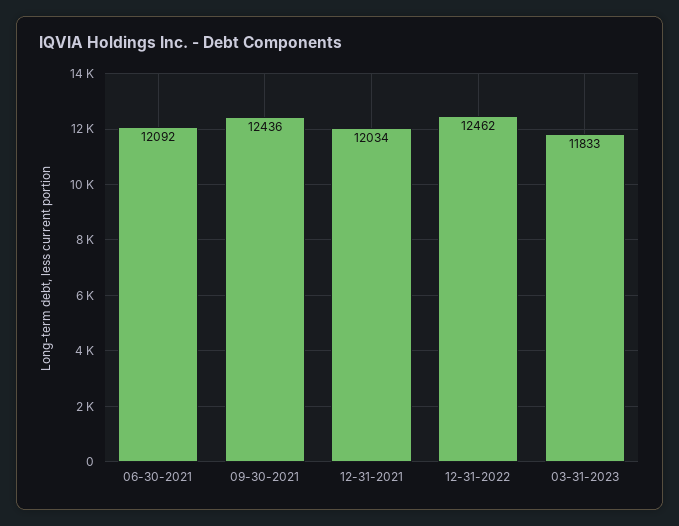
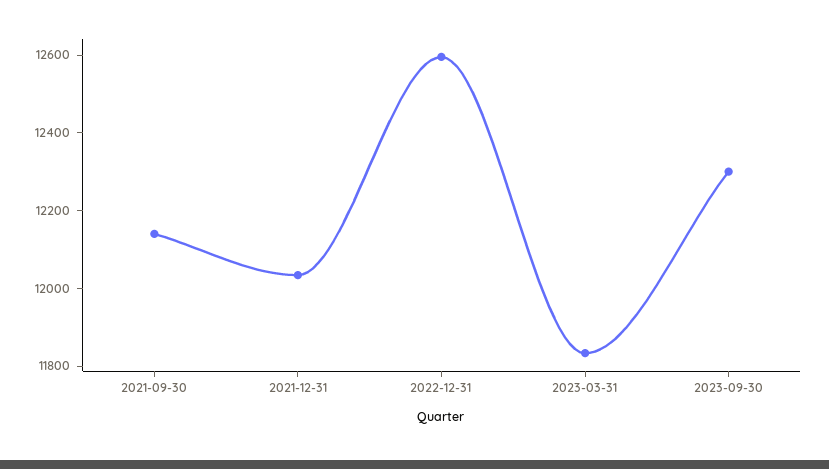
06-30-2021: 12092 -> none
09-30-2021: 12436 -> 12150
12-31-2022: 12462 -> 12600
2023-09-30: none -> 12300

